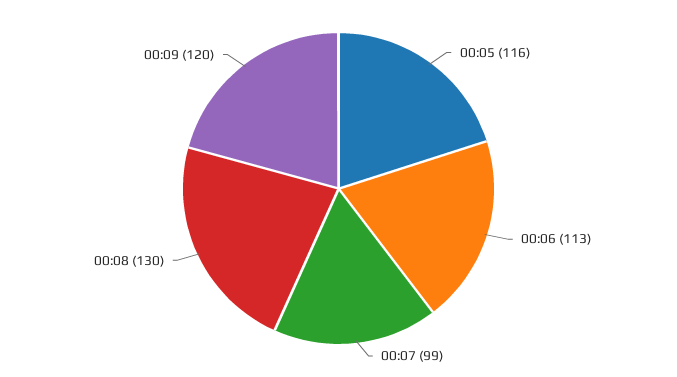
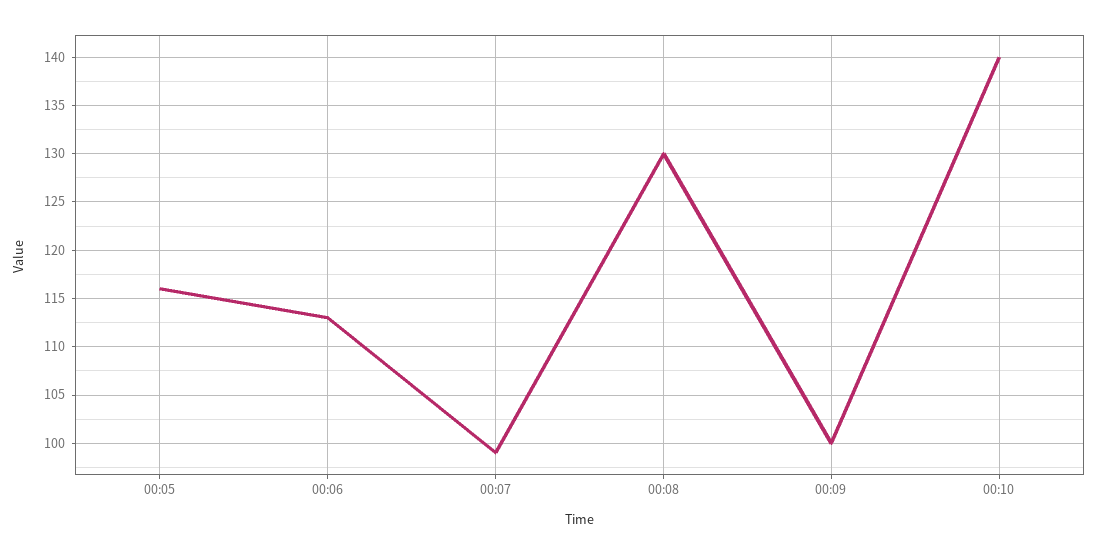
00:09: 120 -> 100
00:10: none -> 140

